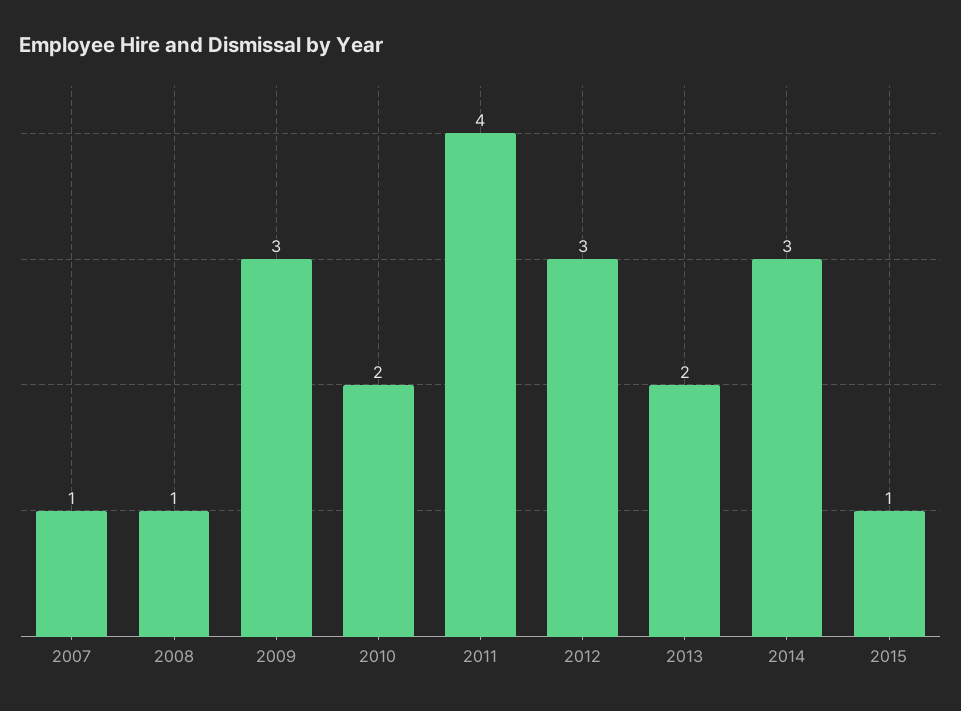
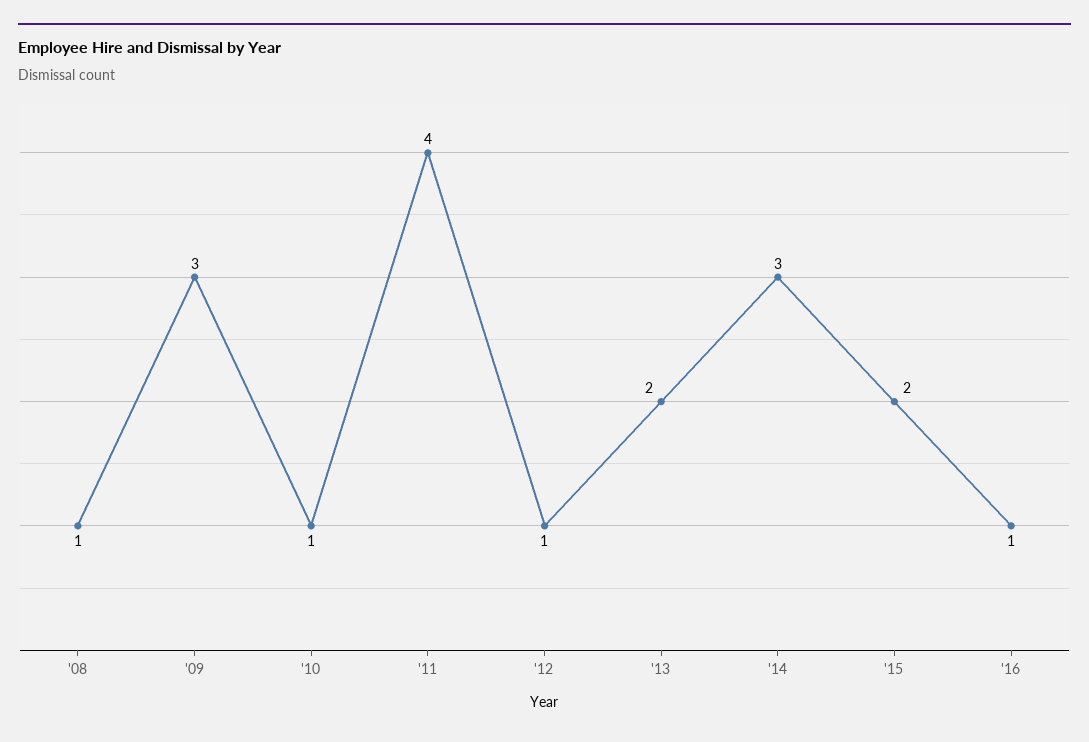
2007: 1 -> none
2010: 2 -> 1
2012: 3 -> 1
2015: 1 -> 2
'16: none -> 1

